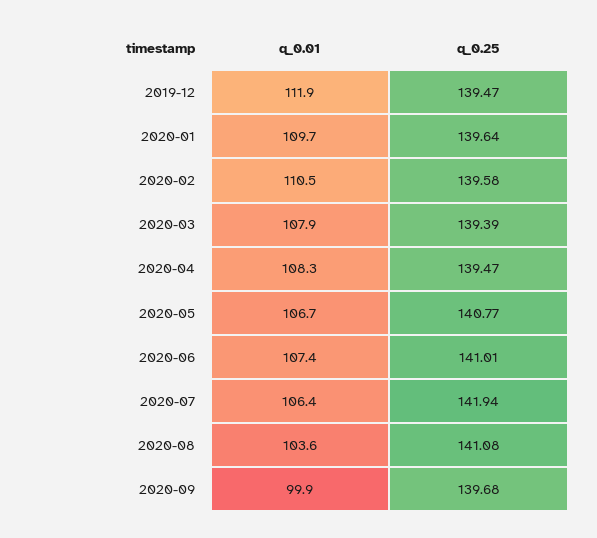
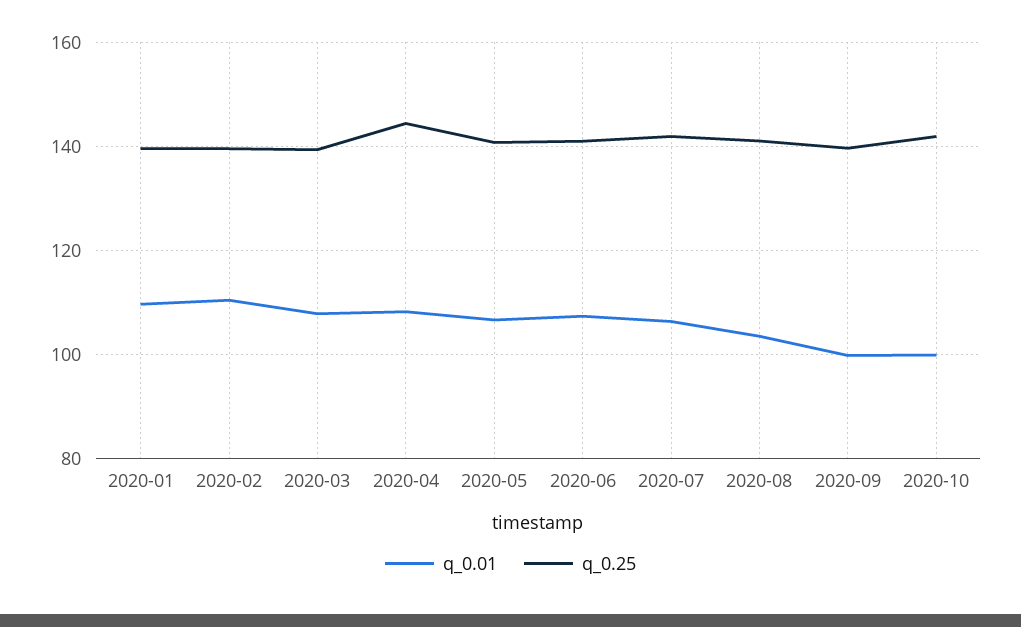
q_0.01, 2019-12: 111.9 -> none
q_0.25, 2019-12: 139.47 -> none
q_0.25, 2020-04: 139.47 -> 144
q_0.01, 2020-10: none -> 100
q_0.25, 2020-10: none -> 142

